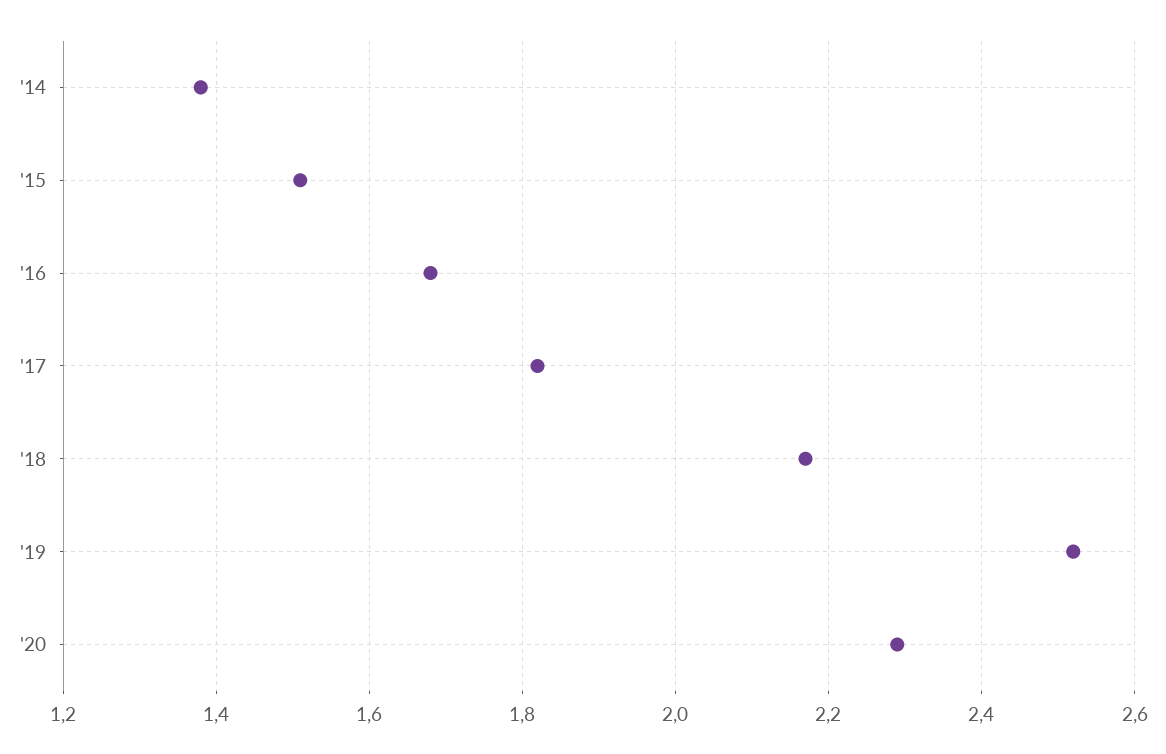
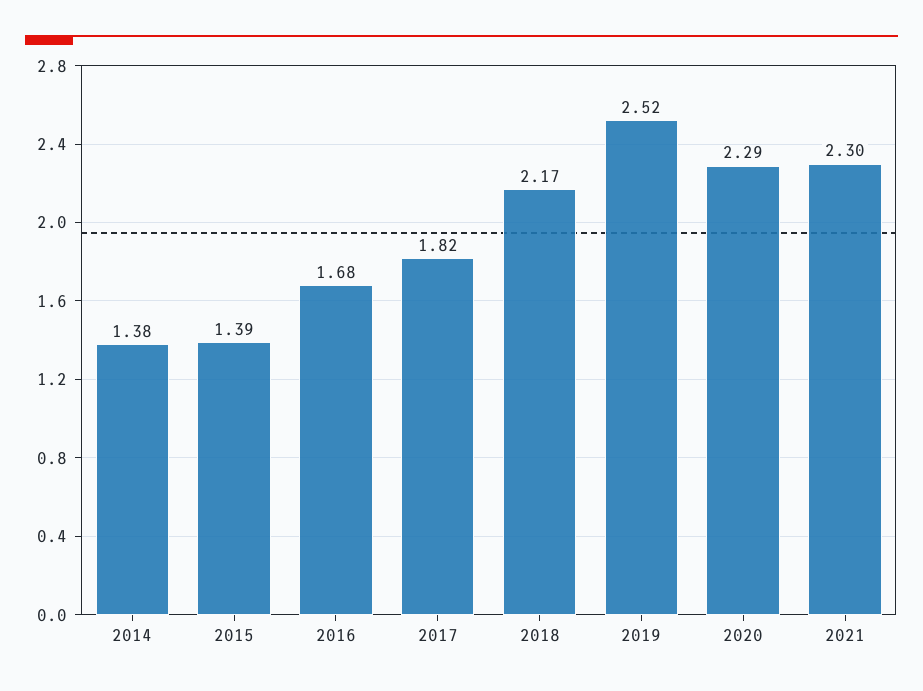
'15: 1.5 -> 1.39
2021: none -> 2.3

